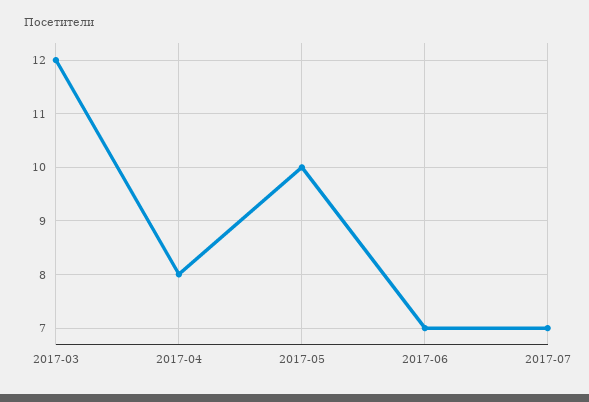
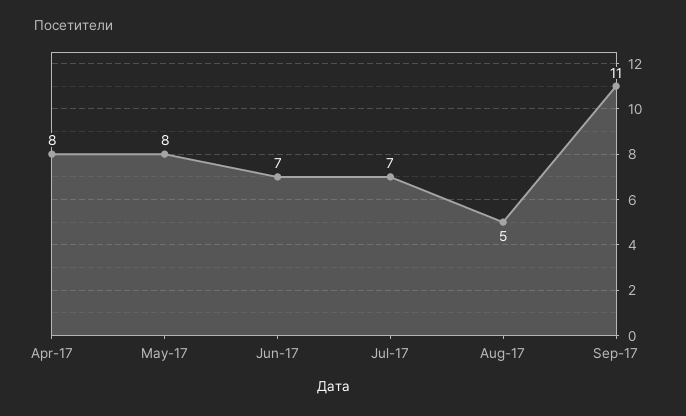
2017-03: 12 -> none
2017-05: 10 -> 8
Aug-17: none -> 5
Sep-17: none -> 11

